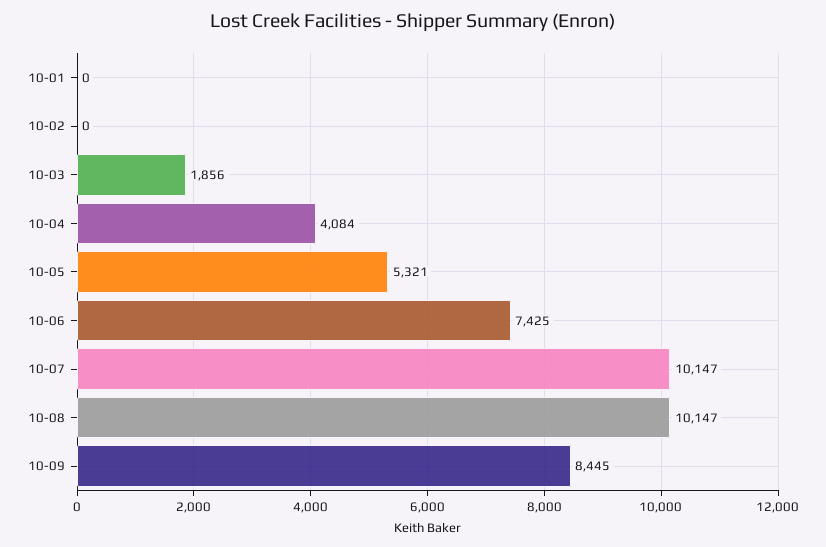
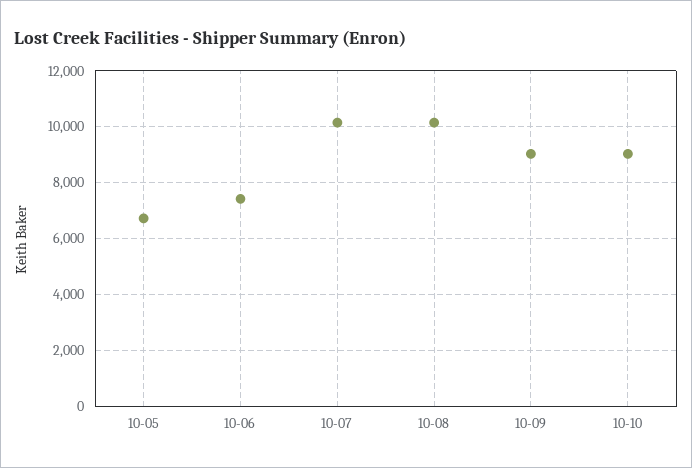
10-01: 0 -> none
10-02: 0 -> none
10-03: 1856 -> none
10-04: 4084 -> none
10-05: 5321 -> 6750
10-09: 8445 -> 9000
10-10: none -> 9000

